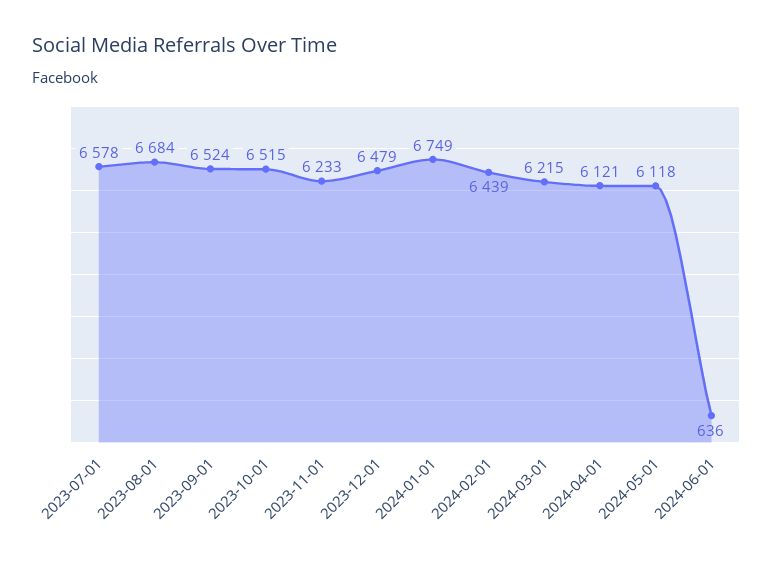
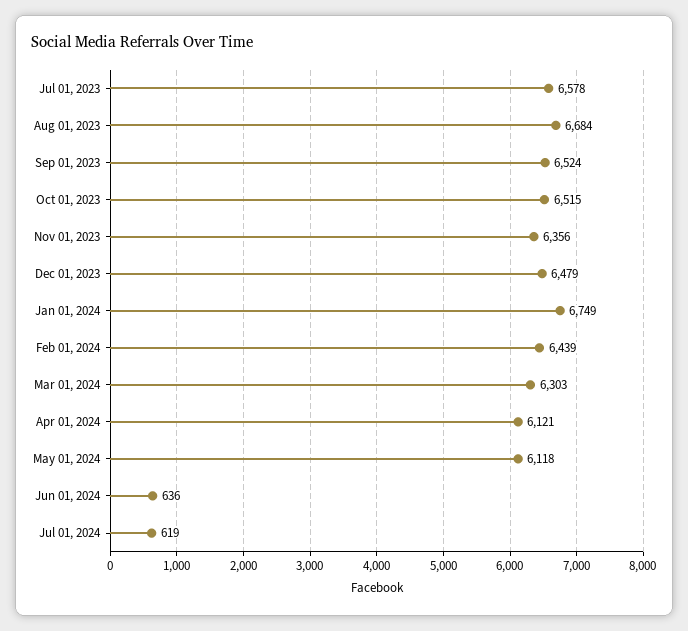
2023-11-01: 6233 -> 6356
2024-03-01: 6215 -> 6303
Jul 01, 2024: none -> 619

